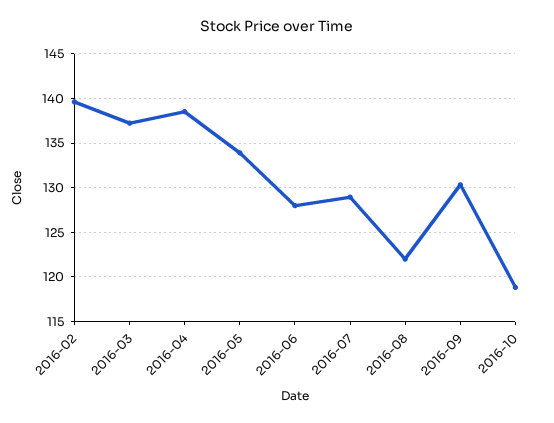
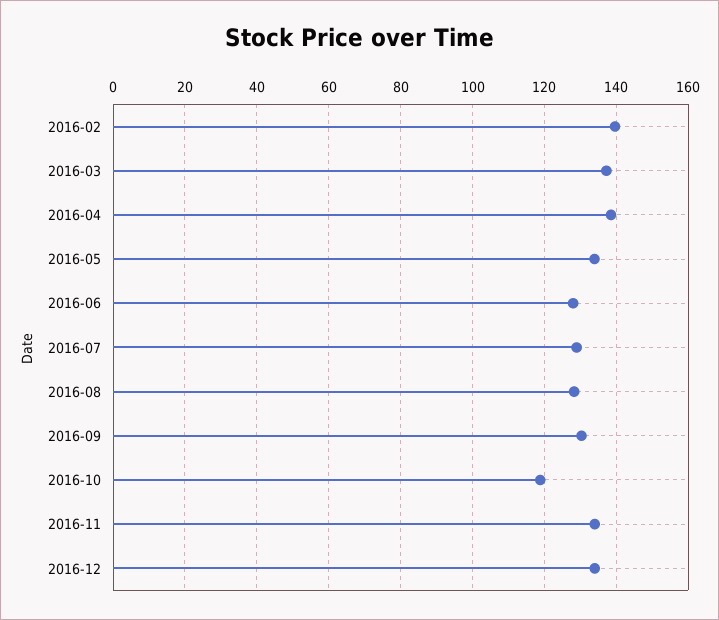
2016-08: 122 -> 128
2016-11: none -> 134
2016-12: none -> 134

